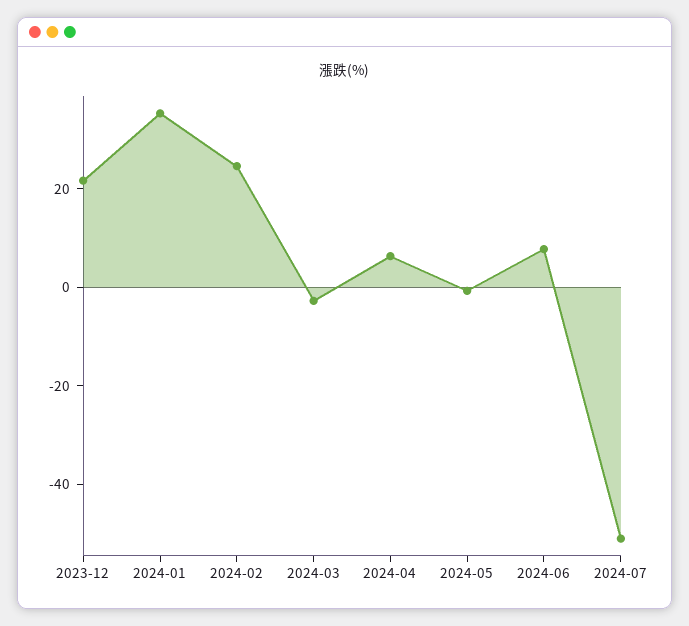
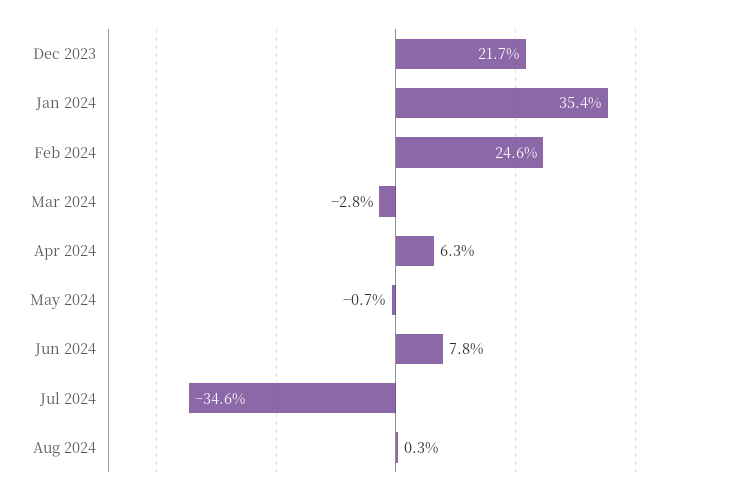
2024-07: -50 -> -34.6
Aug 2024: none -> 0.3

